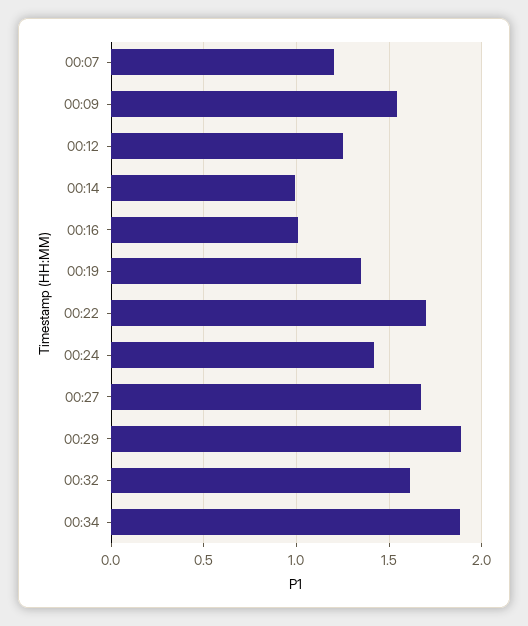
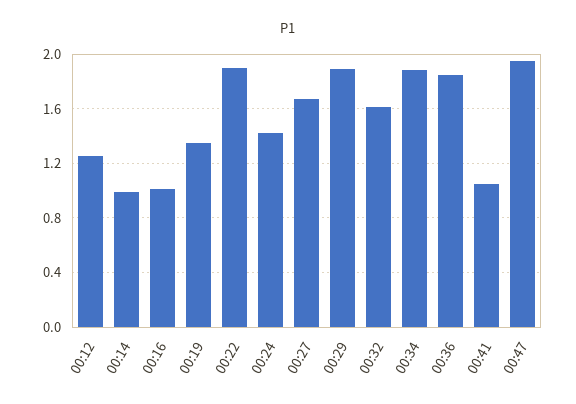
00:07: 1.2 -> none
00:09: 1.55 -> none
00:22: 1.7 -> 1.9
00:36: none -> 1.85
00:41: none -> 1.05
00:47: none -> 1.95

